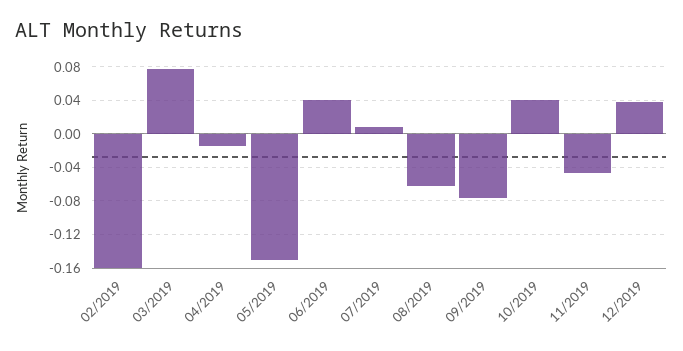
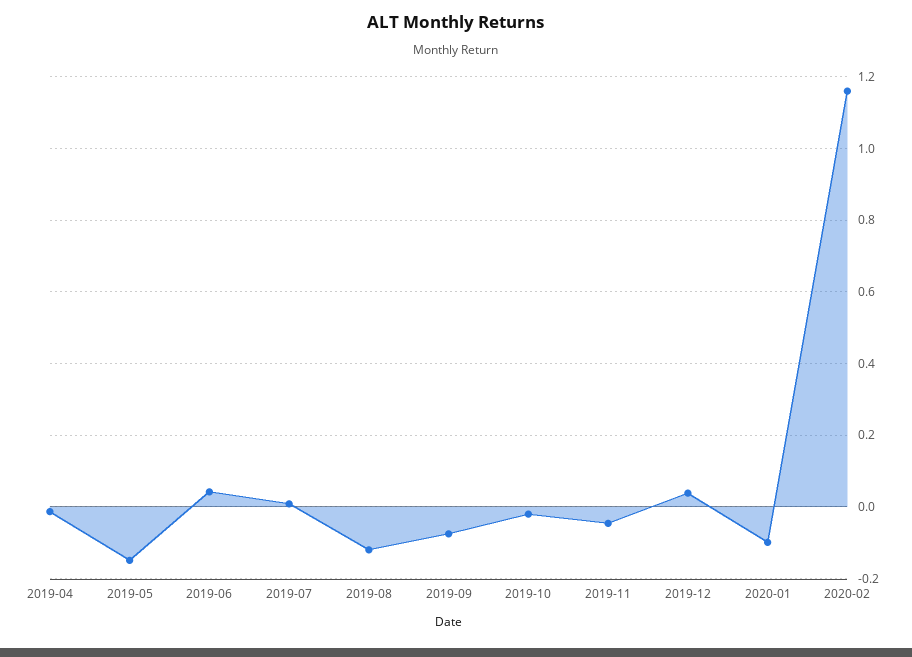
02/2019: -0.16 -> none
03/2019: 0.08 -> none
08/2019: -0.06 -> -0.12
10/2019: 0.04 -> -0.02
2020-01: none -> -0.1
2020-02: none -> 1.16

